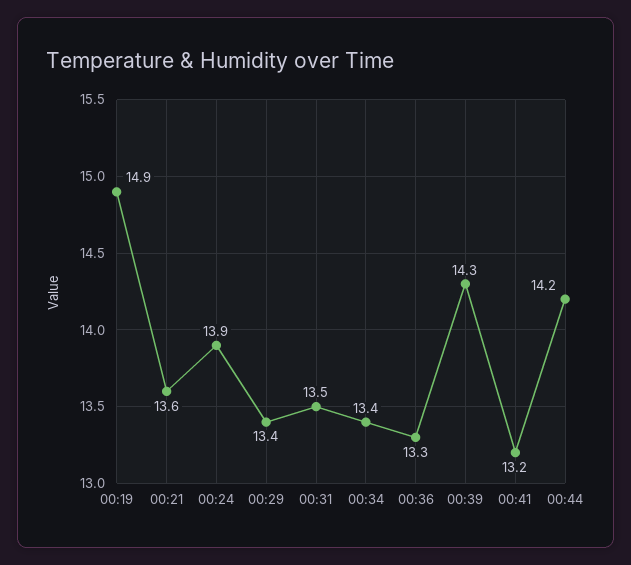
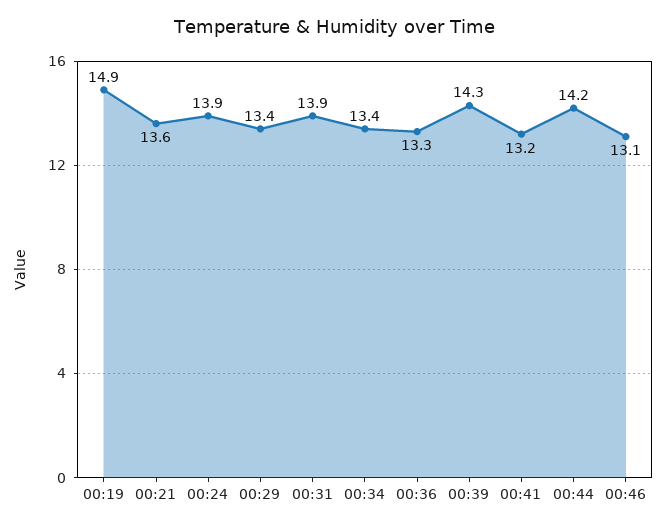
00:31: 13.5 -> 13.9
00:46: none -> 13.1

